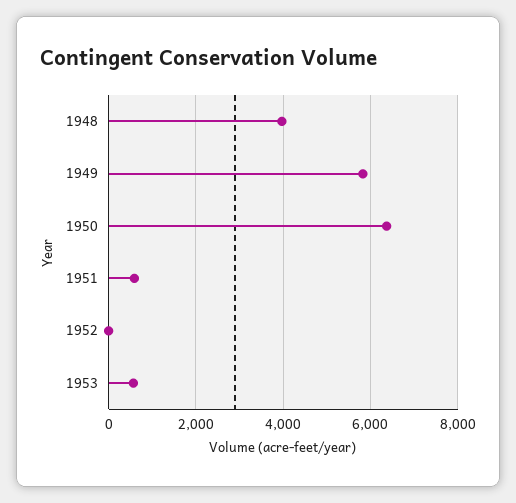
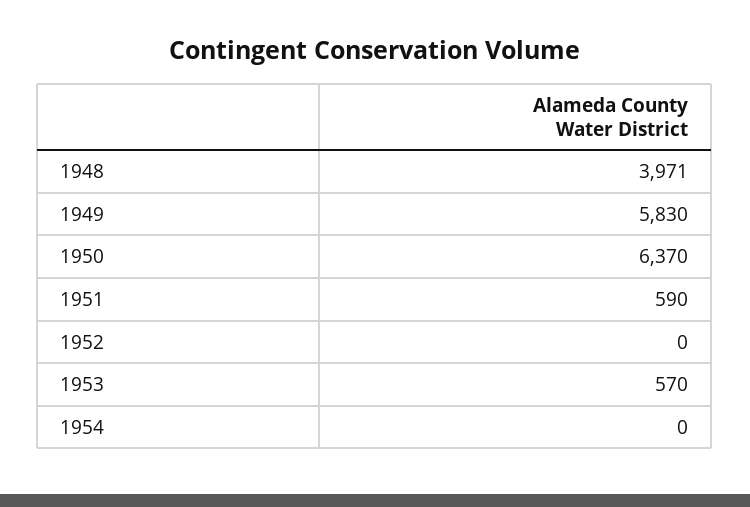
1954: none -> 0

